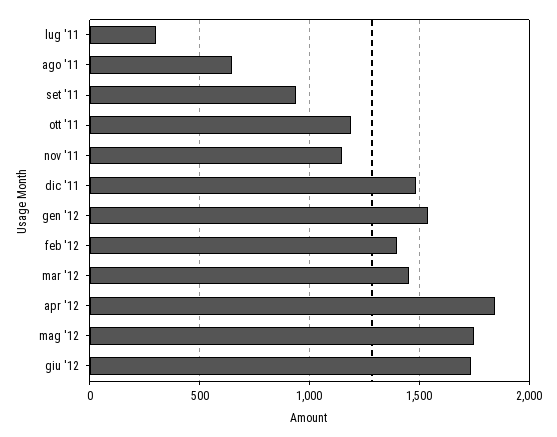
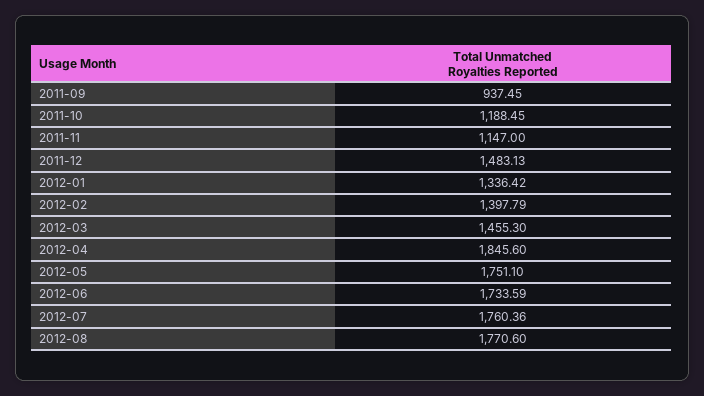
lug '11: 300 -> none
ago '11: 650 -> none
gen '12: 1550 -> 1336.42
2012-07: none -> 1760.36
2012-08: none -> 1770.6

